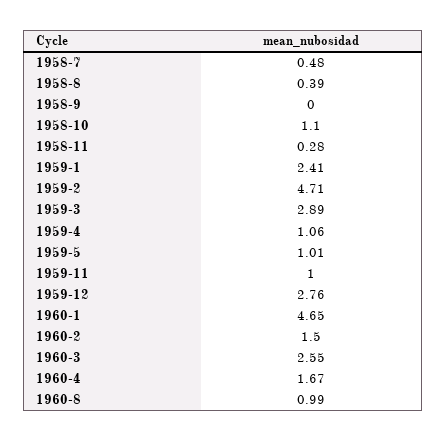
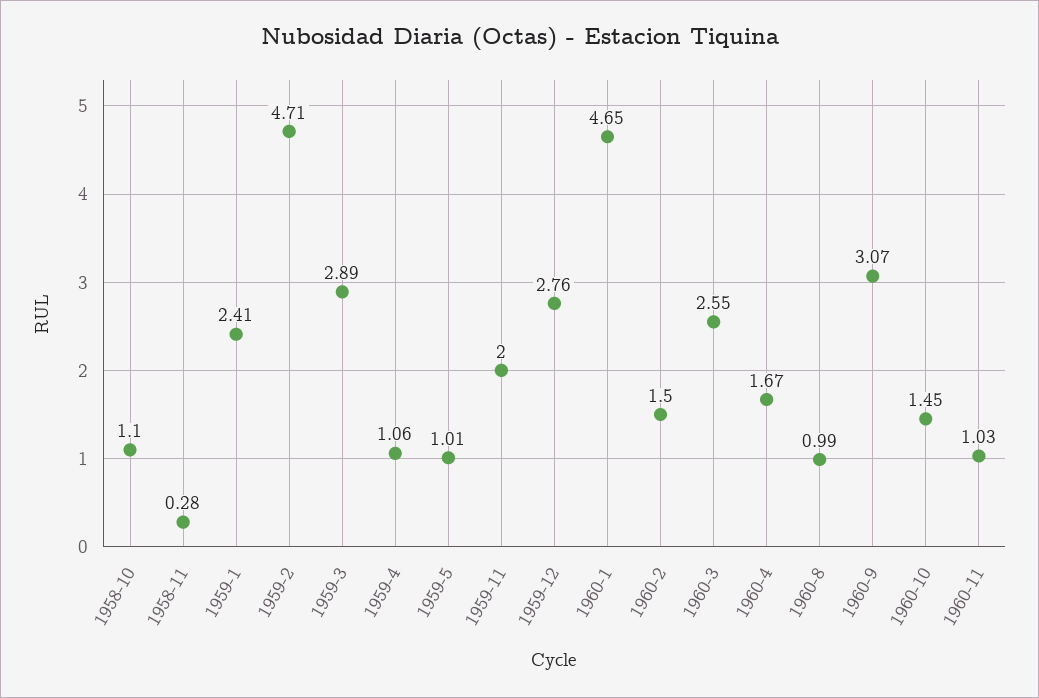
1958-7: 0.48 -> none
1958-8: 0.39 -> none
1958-9: 0 -> none
1959-11: 1 -> 2
1960-9: none -> 3.07
1960-10: none -> 1.45
1960-11: none -> 1.03

